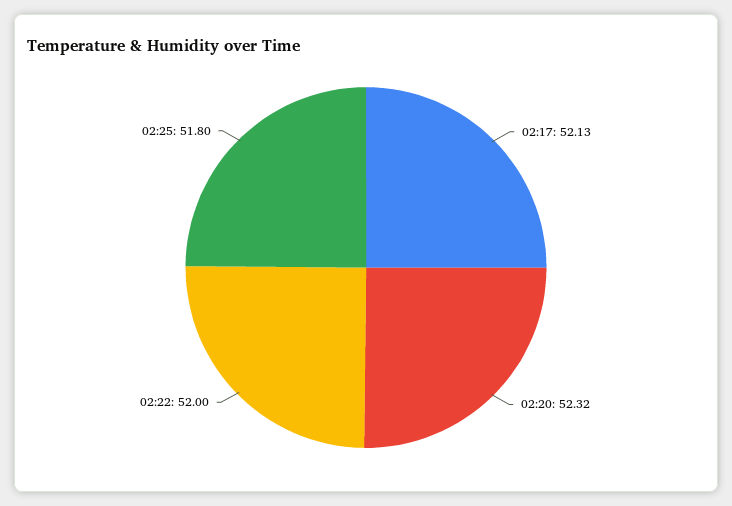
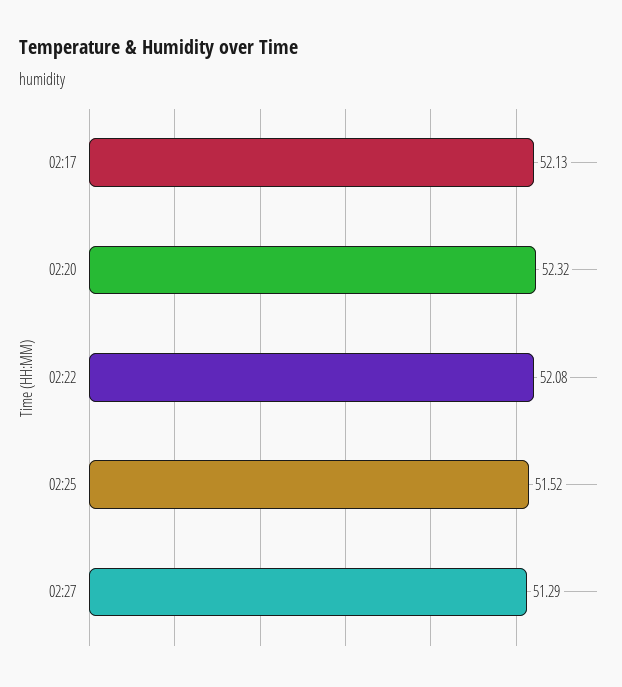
02:22: 52 -> 52.08
02:25: 51.8 -> 51.52
02:27: none -> 51.29

